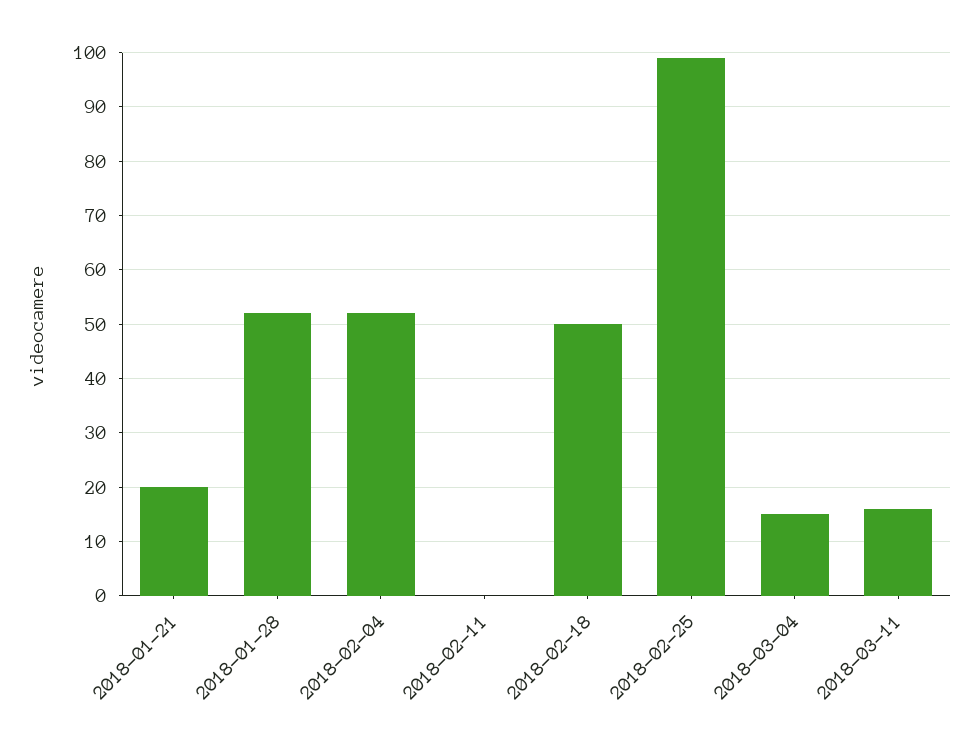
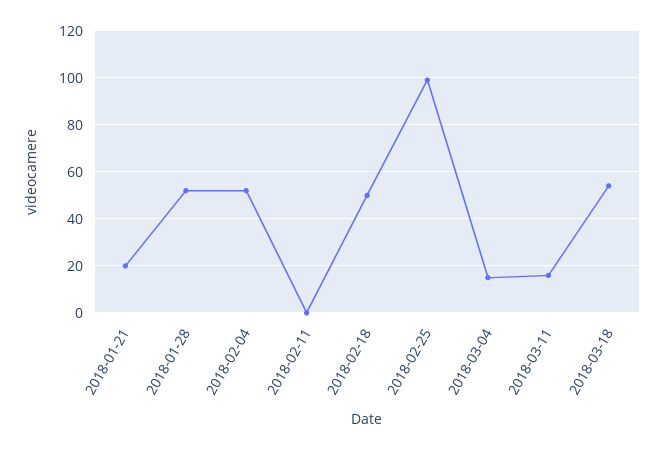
2018-03-18: none -> 55

